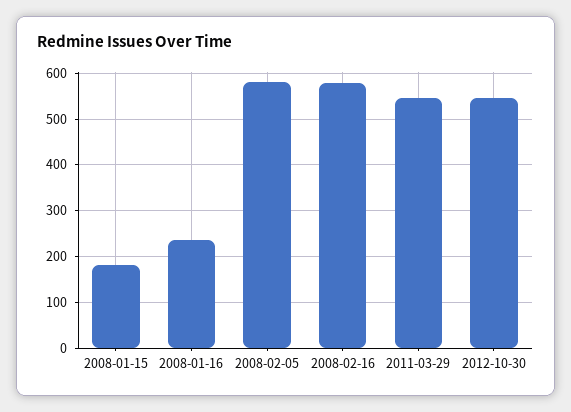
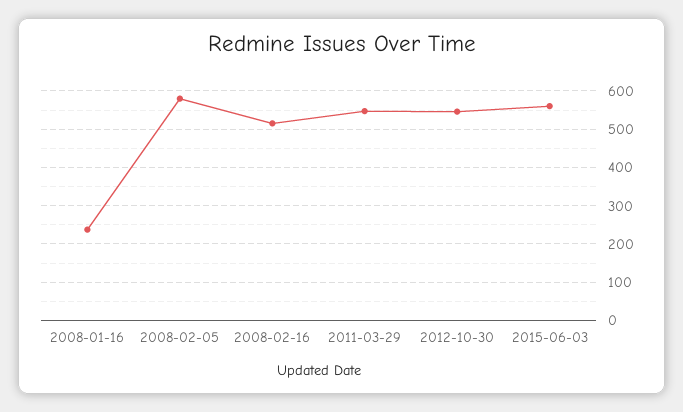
2008-01-15: 180 -> none
2008-02-16: 580 -> 520
2015-06-03: none -> 560

